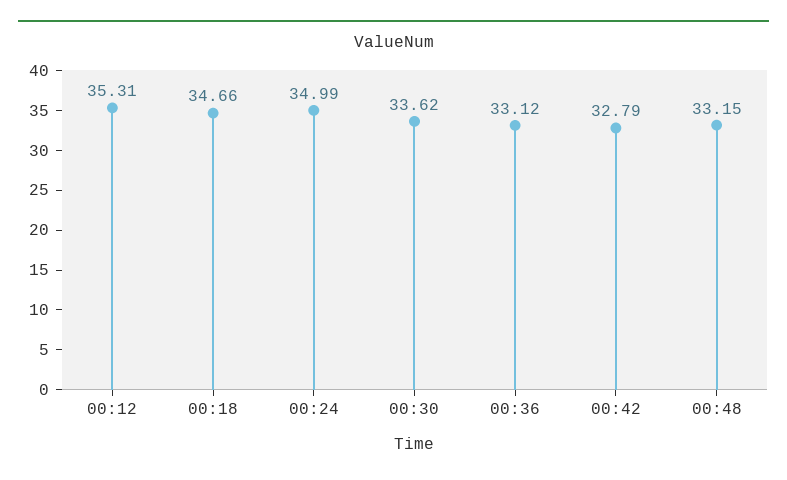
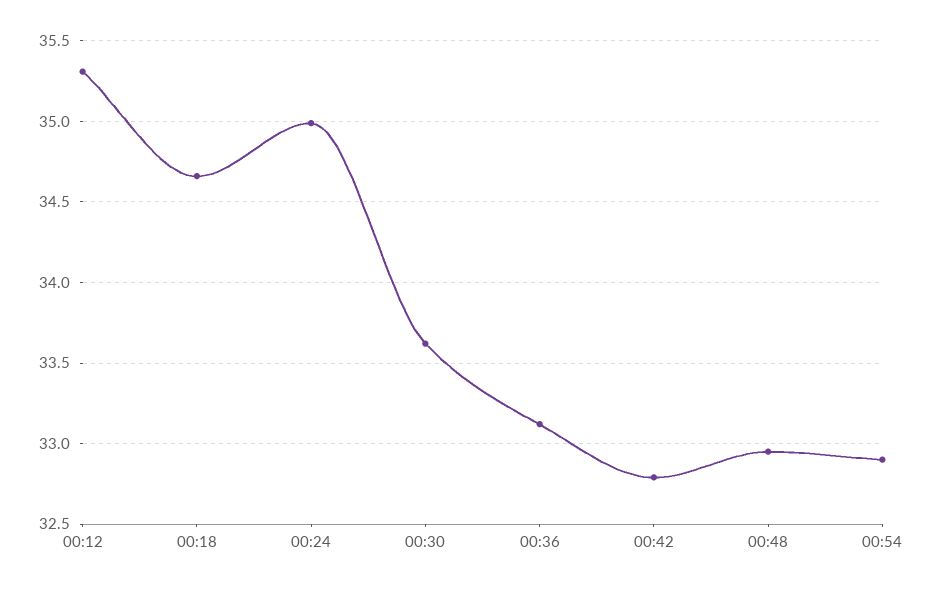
00:48: 33.15 -> 32.95
00:54: none -> 32.9

